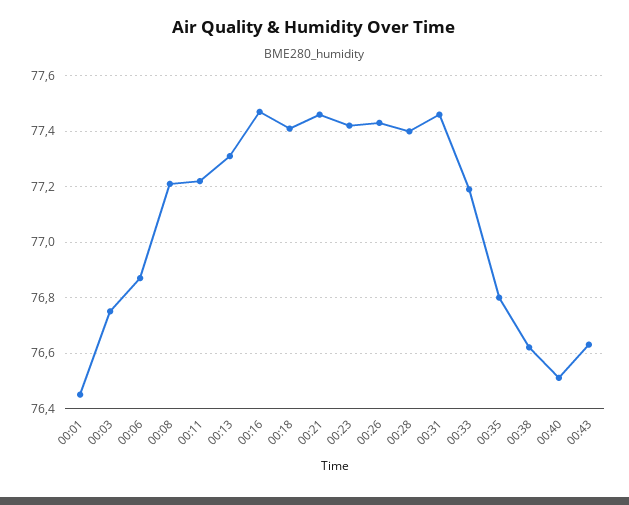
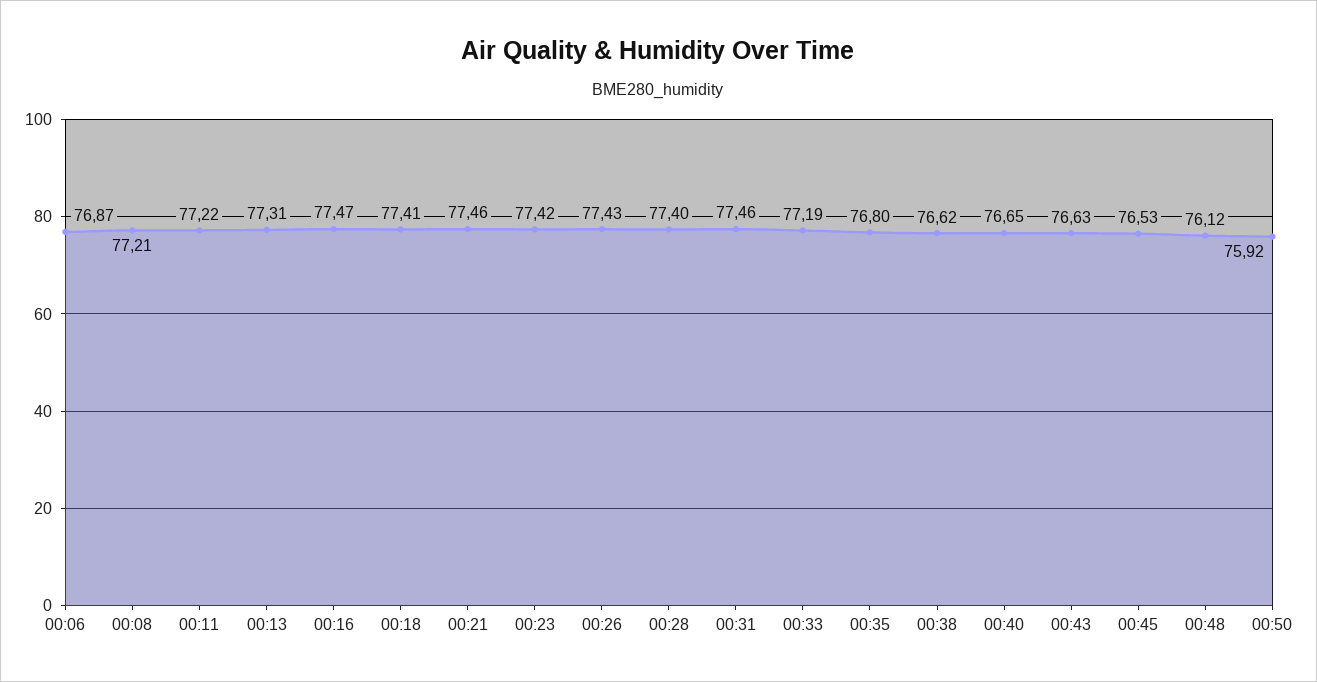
00:01: 76.45 -> none
00:03: 76.75 -> none
00:40: 76.5 -> 76.65
00:45: none -> 76.53
00:48: none -> 76.12
00:50: none -> 75.92

